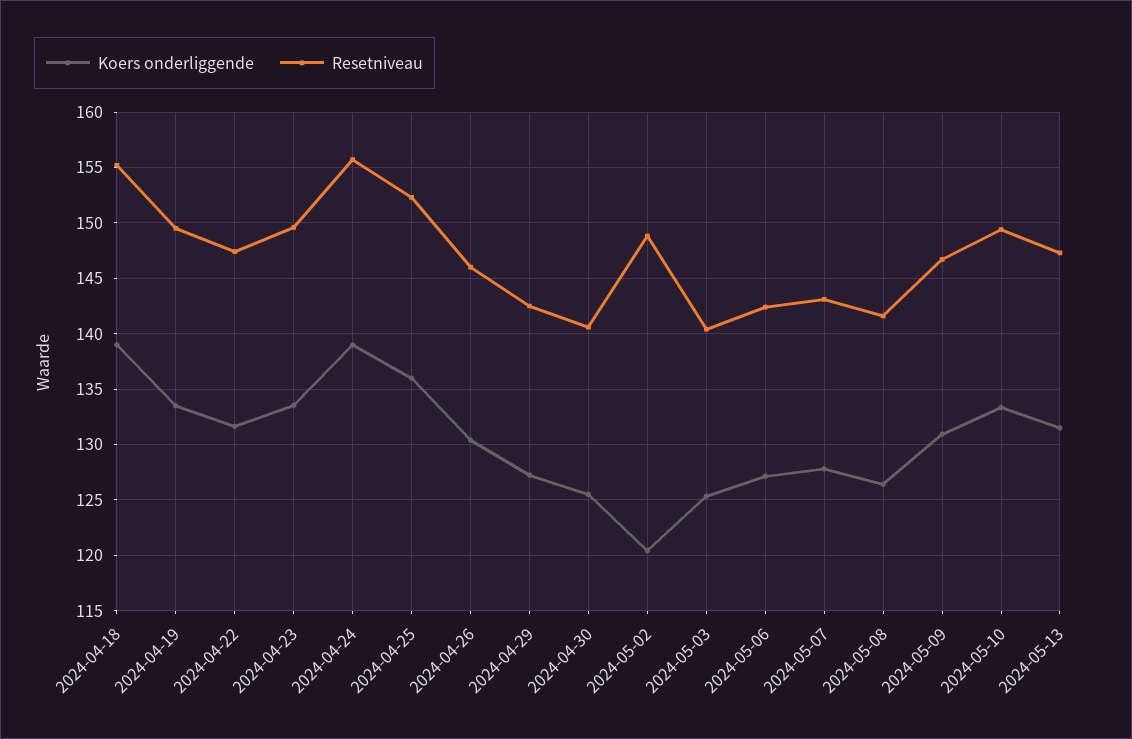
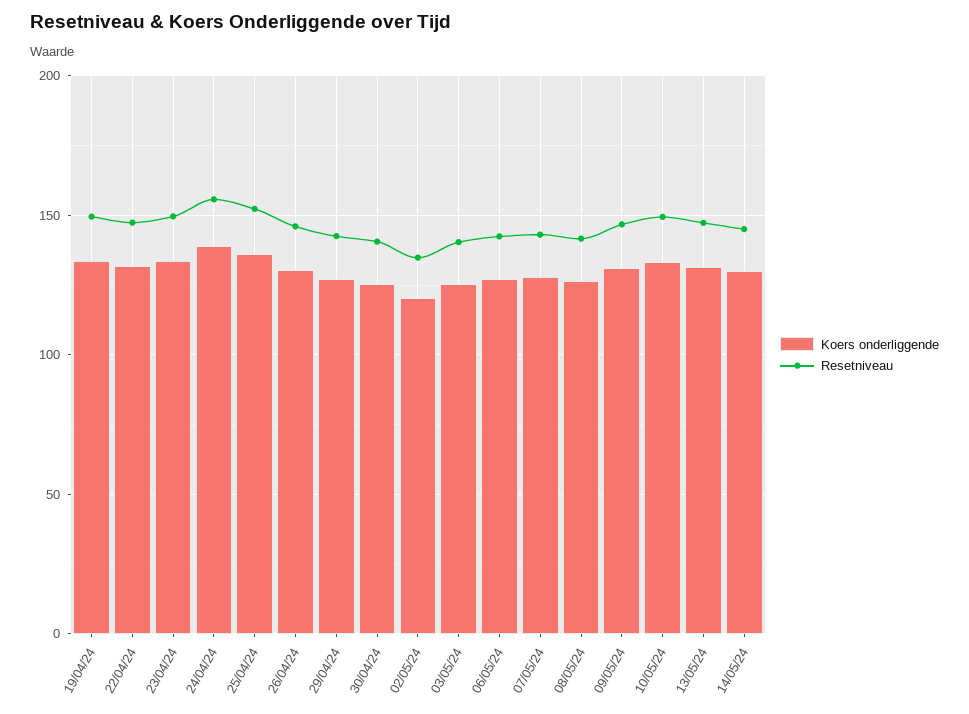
Koers onderliggende, 2024-04-18: 139 -> none
Resetniveau, 2024-04-18: 155 -> none
Resetniveau, 2024-05-02: 149 -> 135
Koers onderliggende, 14/05/24: none -> 130
Resetniveau, 14/05/24: none -> 145

